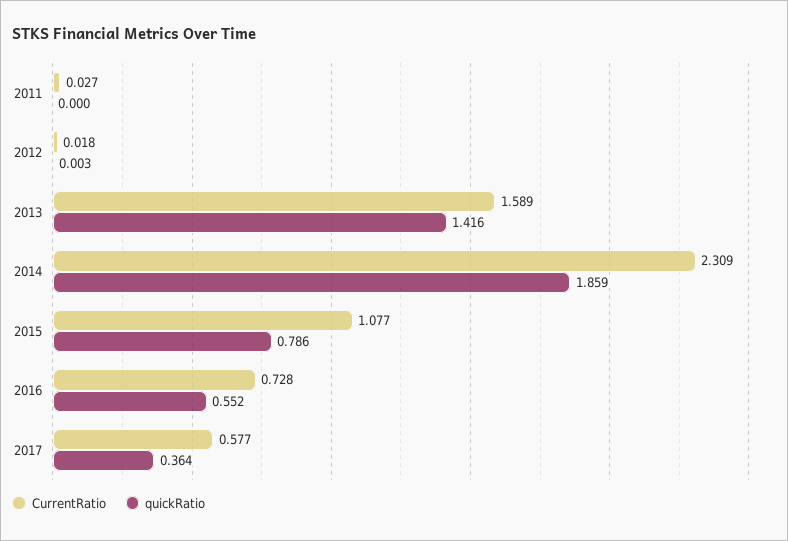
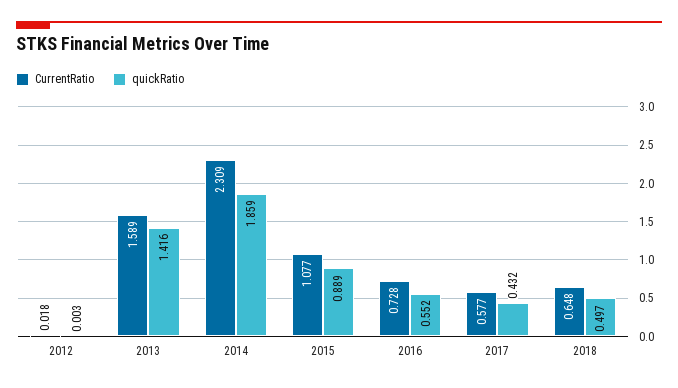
CurrentRatio, 2011: 0.027 -> none
quickRatio, 2011: 0 -> none
quickRatio, 2015: 0.786 -> 0.889
quickRatio, 2017: 0.364 -> 0.432
CurrentRatio, 2018: none -> 0.648
quickRatio, 2018: none -> 0.497

